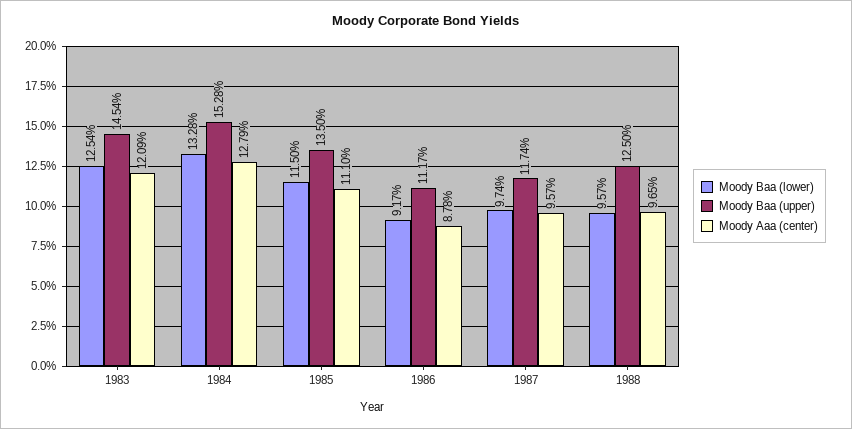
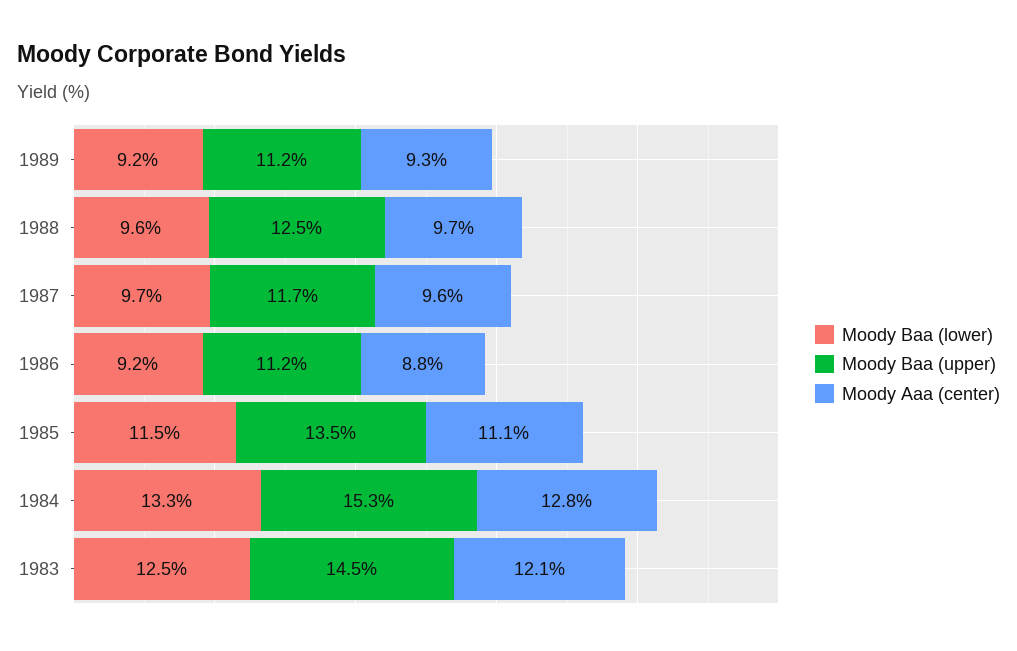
Moody Baa (lower), 1989: none -> 9.2
Moody Baa (upper), 1989: none -> 11.2
Moody Aaa (center), 1989: none -> 9.3

